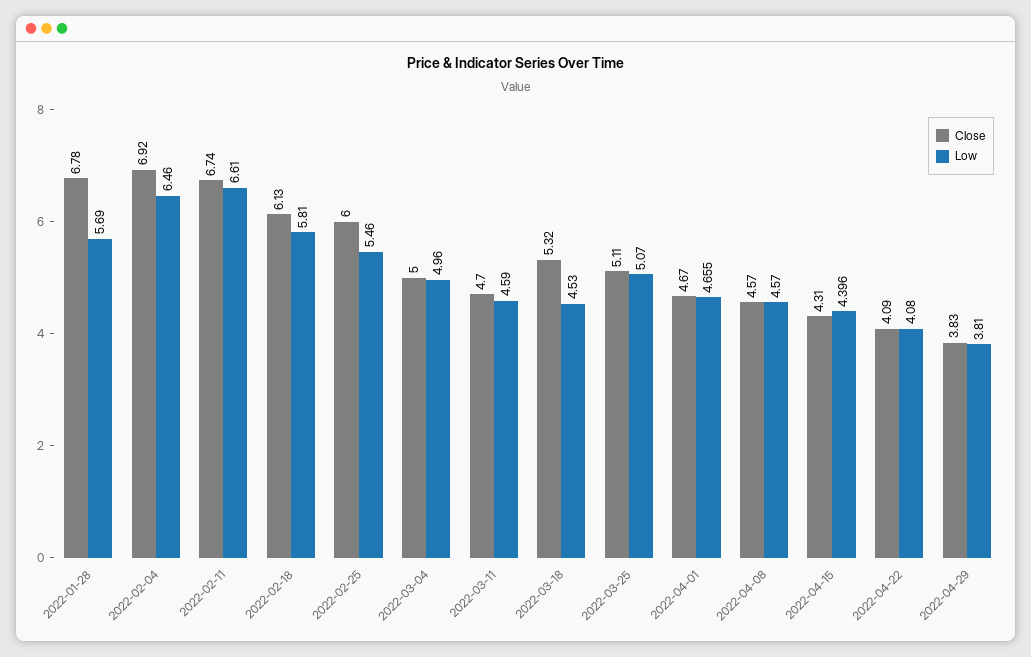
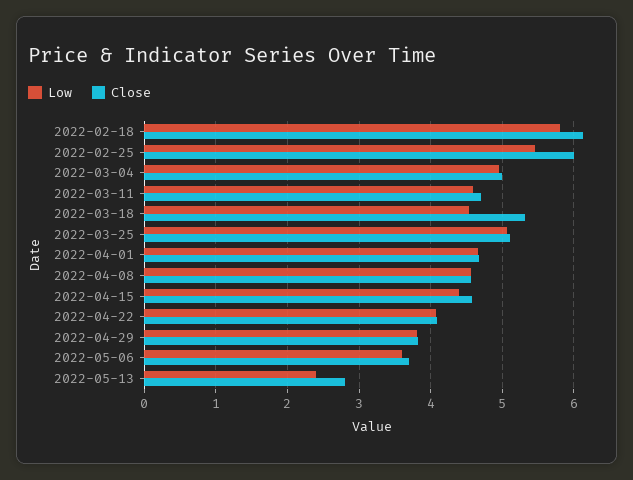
Close, 2022-01-28: 6.78 -> none
Low, 2022-01-28: 5.69 -> none
Close, 2022-02-04: 6.92 -> none
Low, 2022-02-04: 6.46 -> none
Close, 2022-02-11: 6.74 -> none
Low, 2022-02-11: 6.61 -> none
Close, 2022-04-15: 4.31 -> 4.6
Low, 2022-05-06: none -> 3.6
Close, 2022-05-06: none -> 3.7
Low, 2022-05-13: none -> 2.4
Close, 2022-05-13: none -> 2.8

